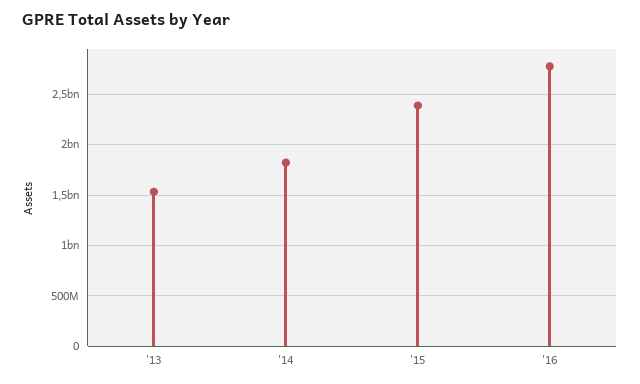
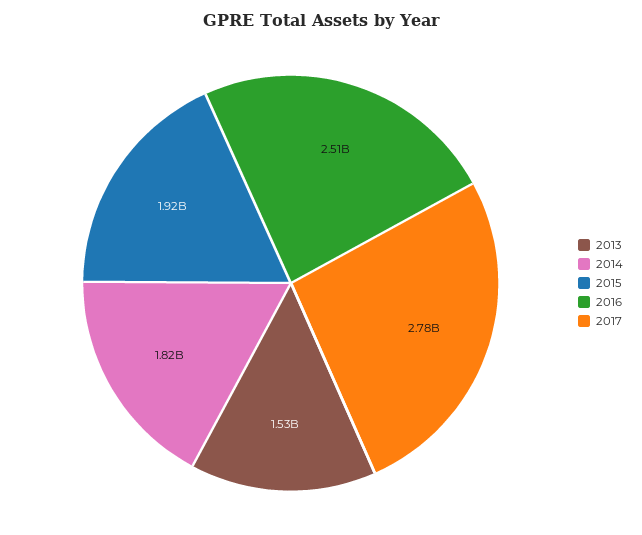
'15: 2400000000 -> 1920000000
'16: 2800000000 -> 2510000000
2017: none -> 2780000000

